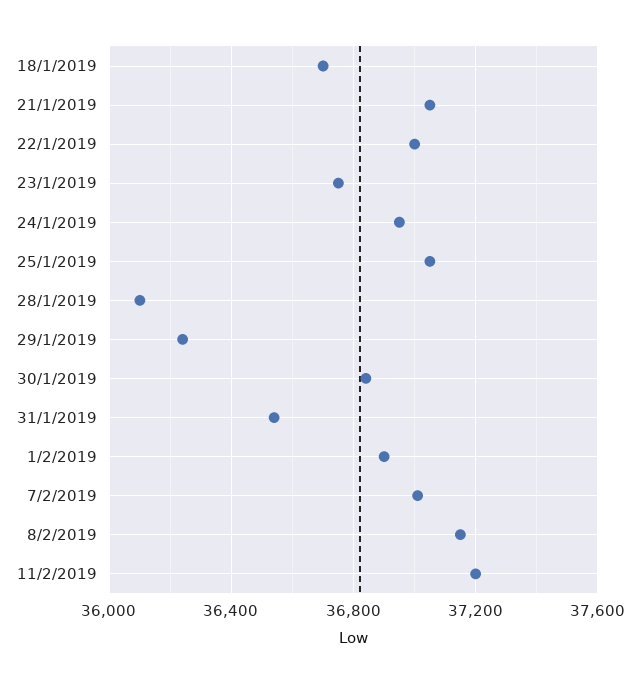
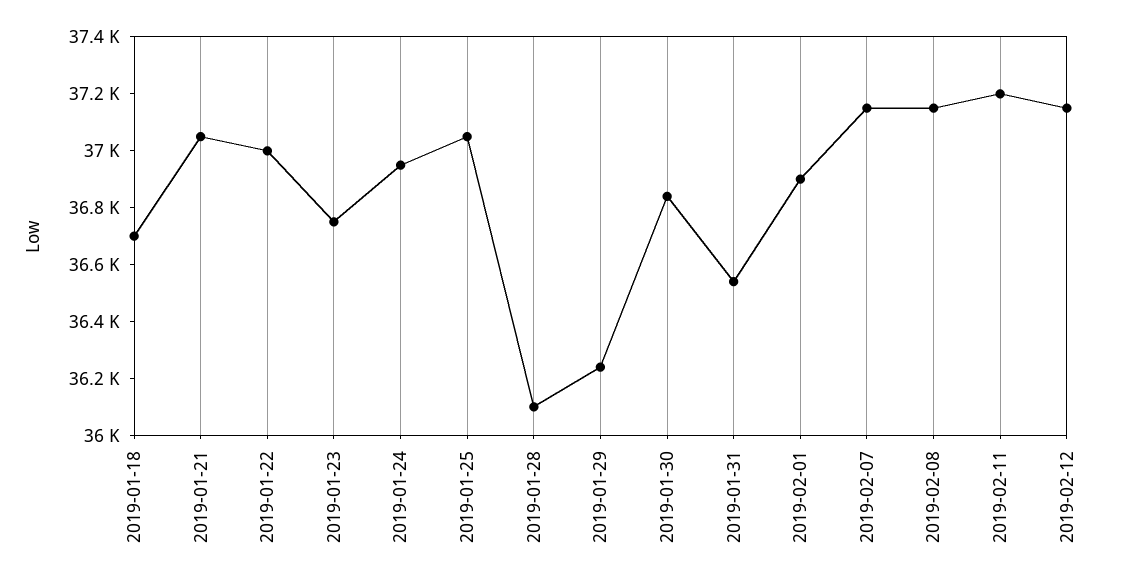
7/2/2019: 37000 -> 37150
2019-02-12: none -> 37150

